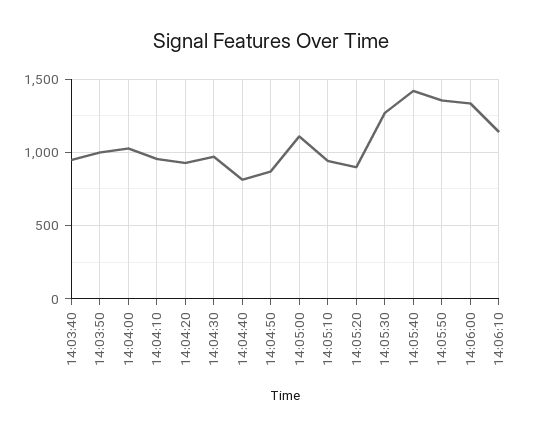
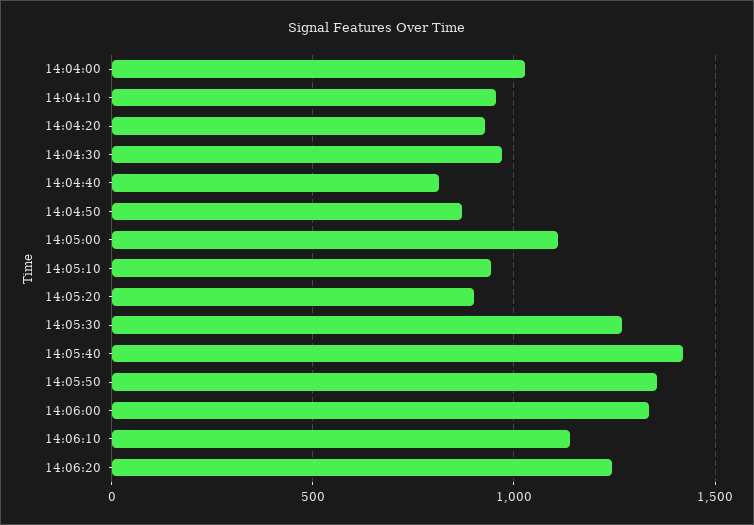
14:03:40: 950 -> none
14:03:50: 1000 -> none
14:06:20: none -> 1250

